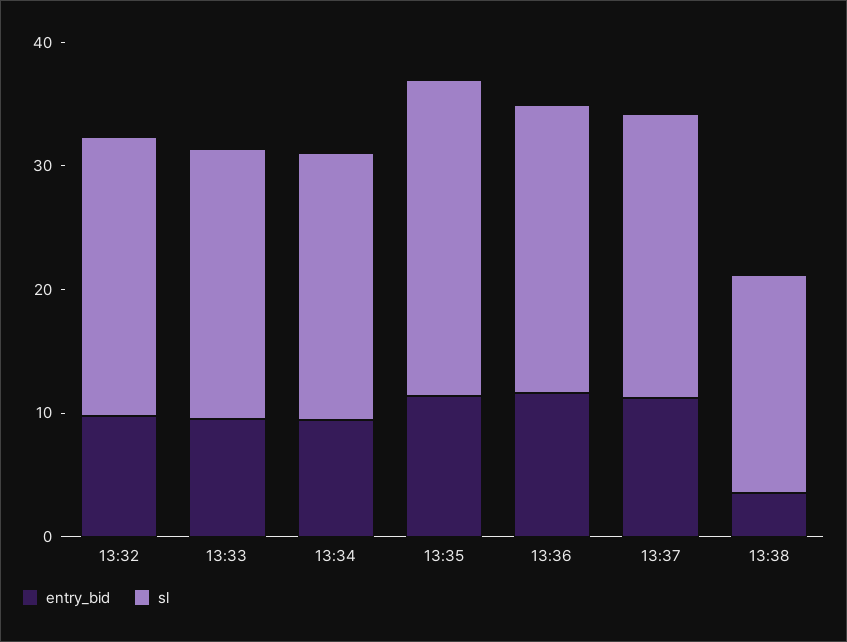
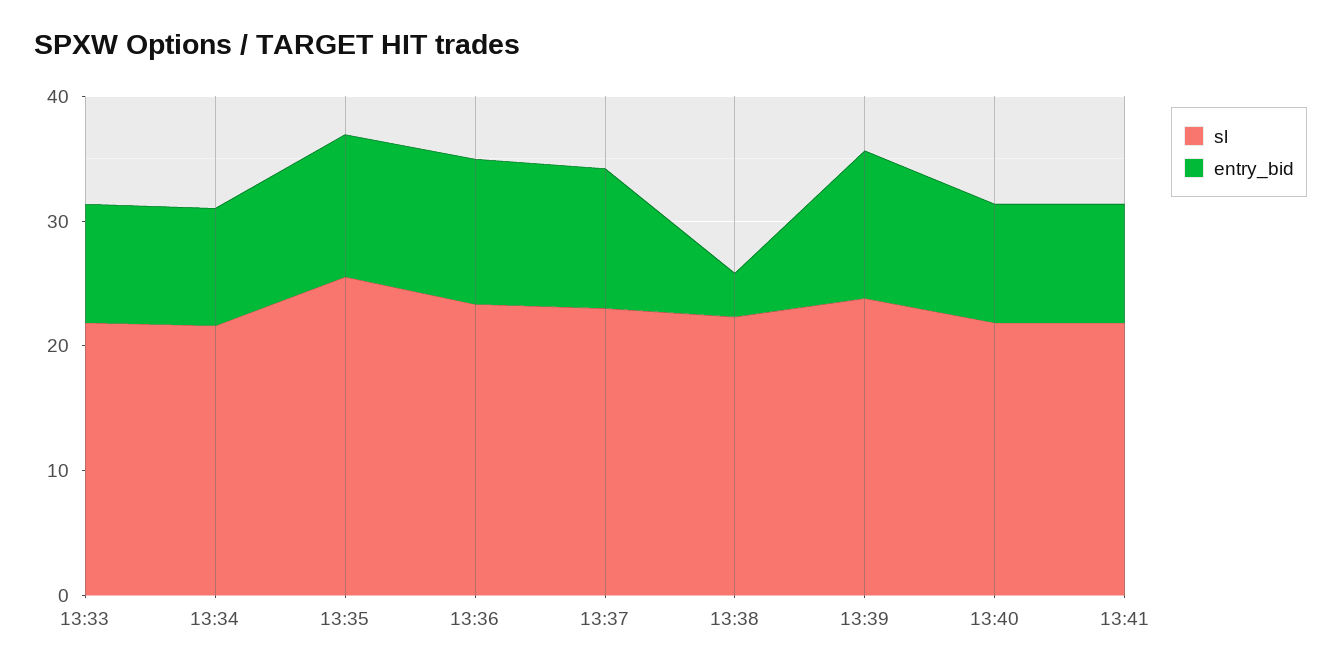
entry_bid, 13:32: 10 -> none
sl, 13:32: 22 -> none
sl, 13:38: 18 -> 22
sl, 13:39: none -> 24
entry_bid, 13:39: none -> 12
sl, 13:40: none -> 22
entry_bid, 13:40: none -> 10
sl, 13:41: none -> 22
entry_bid, 13:41: none -> 10

